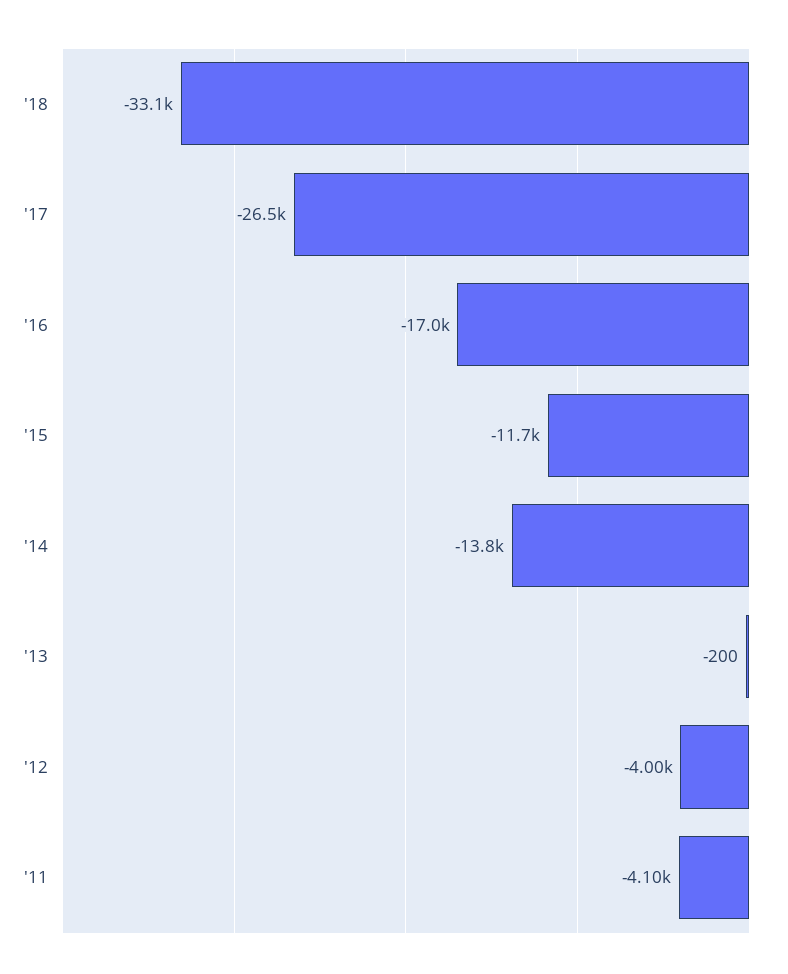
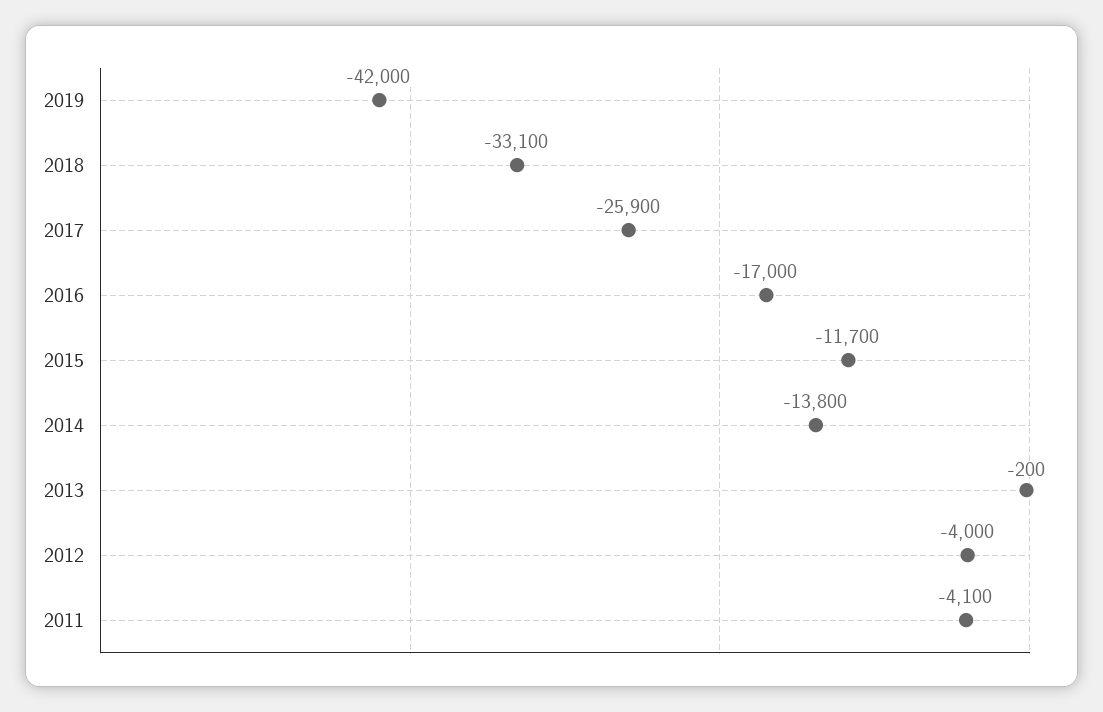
'17: -26500 -> -25900
2019: none -> -42000

